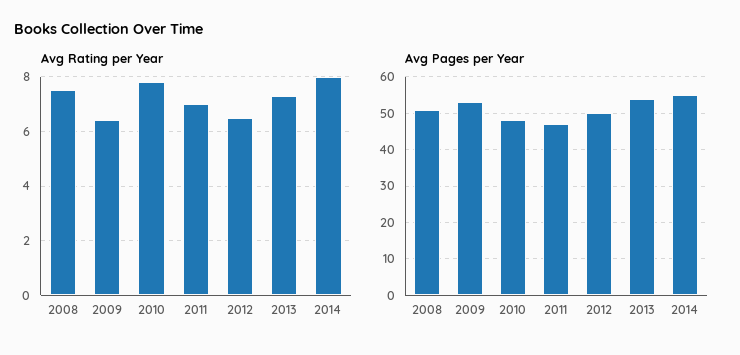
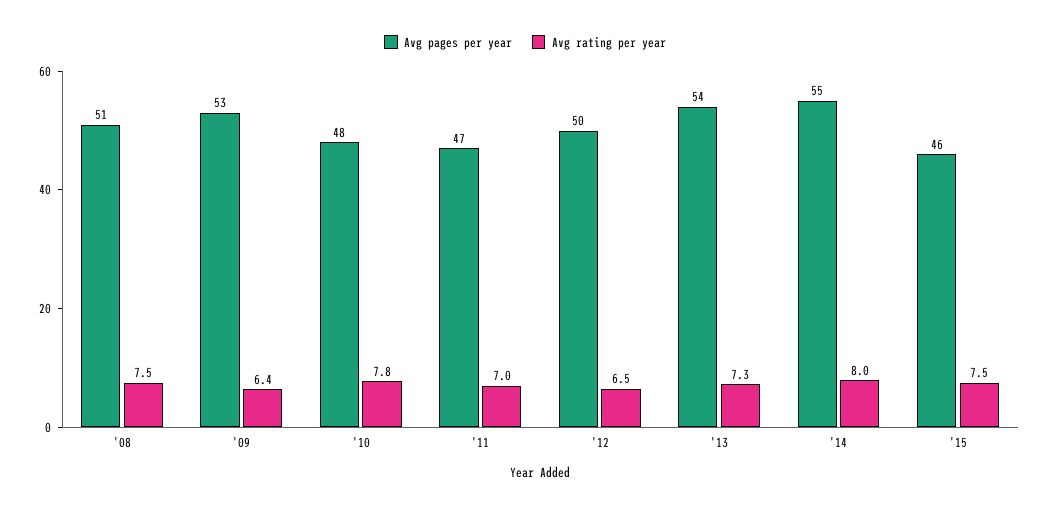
Avg Pages per Year, '15: none -> 46
Avg Rating per Year, '15: none -> 7.5

